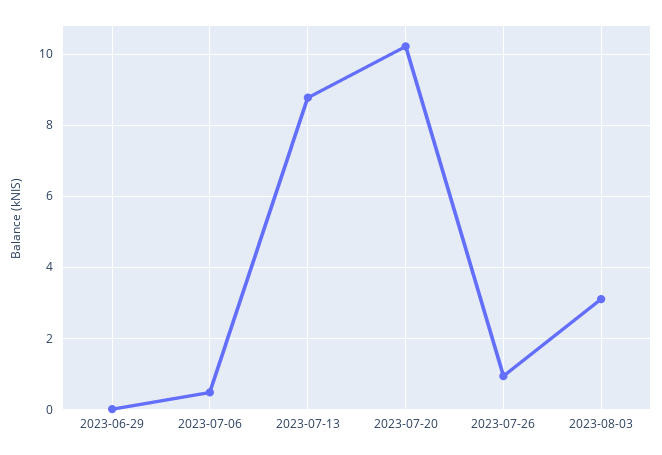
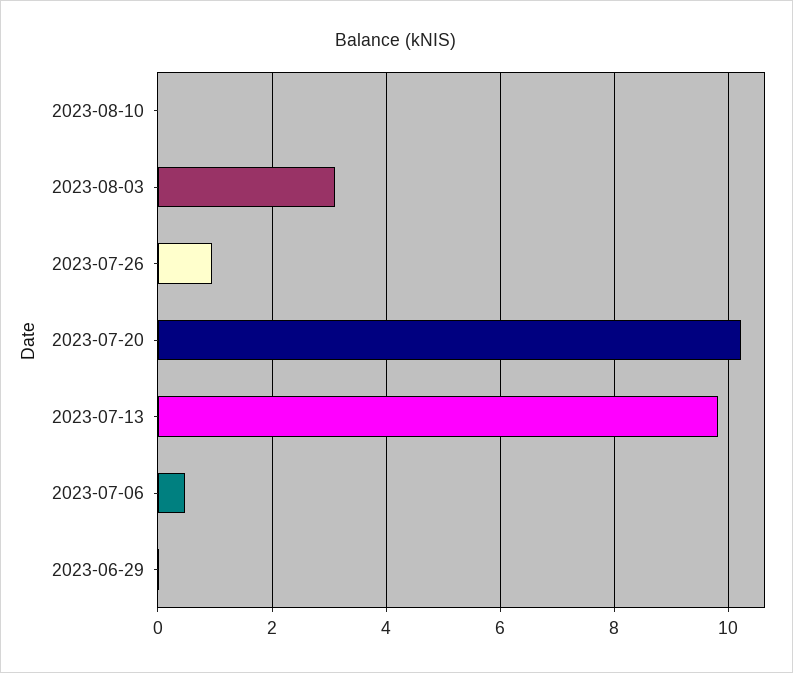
2023-07-13: 8.8 -> 9.8
2023-08-10: none -> 0

